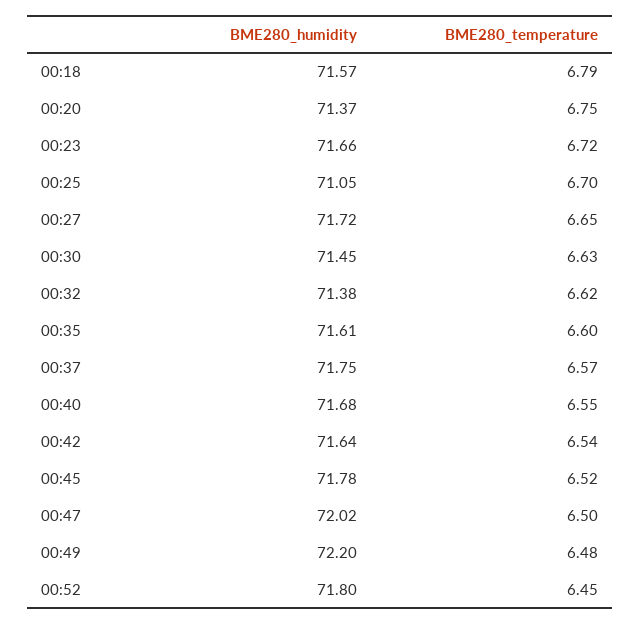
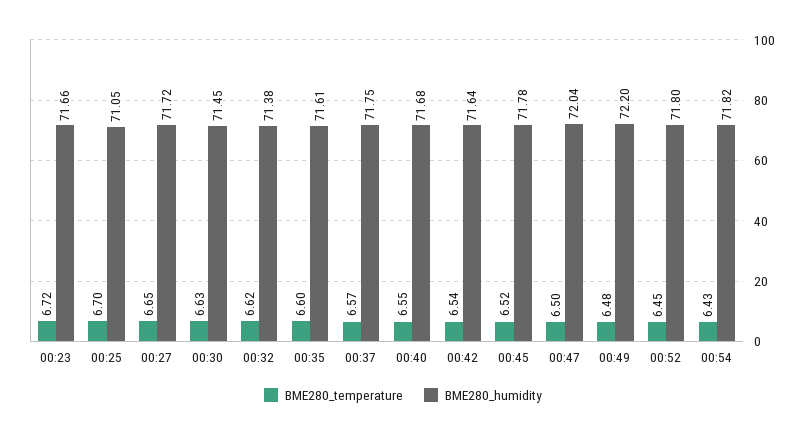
BME280_humidity, 00:18: 71.57 -> none
BME280_temperature, 00:18: 6.79 -> none
BME280_humidity, 00:20: 71.37 -> none
BME280_temperature, 00:20: 6.75 -> none
BME280_humidity, 00:47: 72.02 -> 72.04
BME280_temperature, 00:54: none -> 6.43
BME280_humidity, 00:54: none -> 71.82

